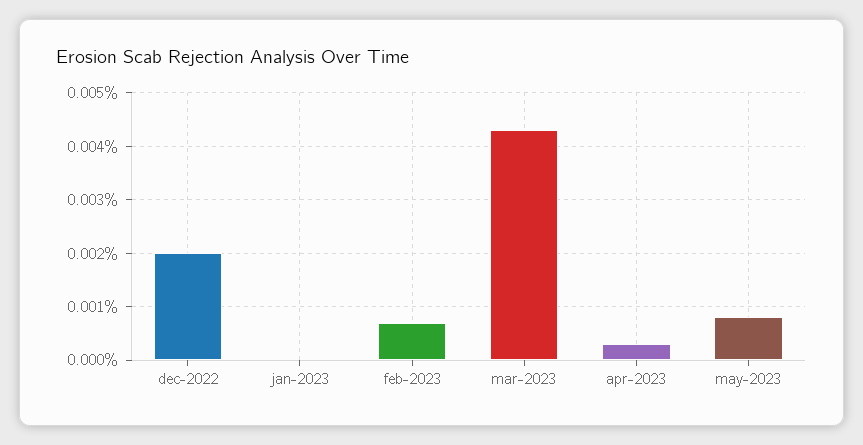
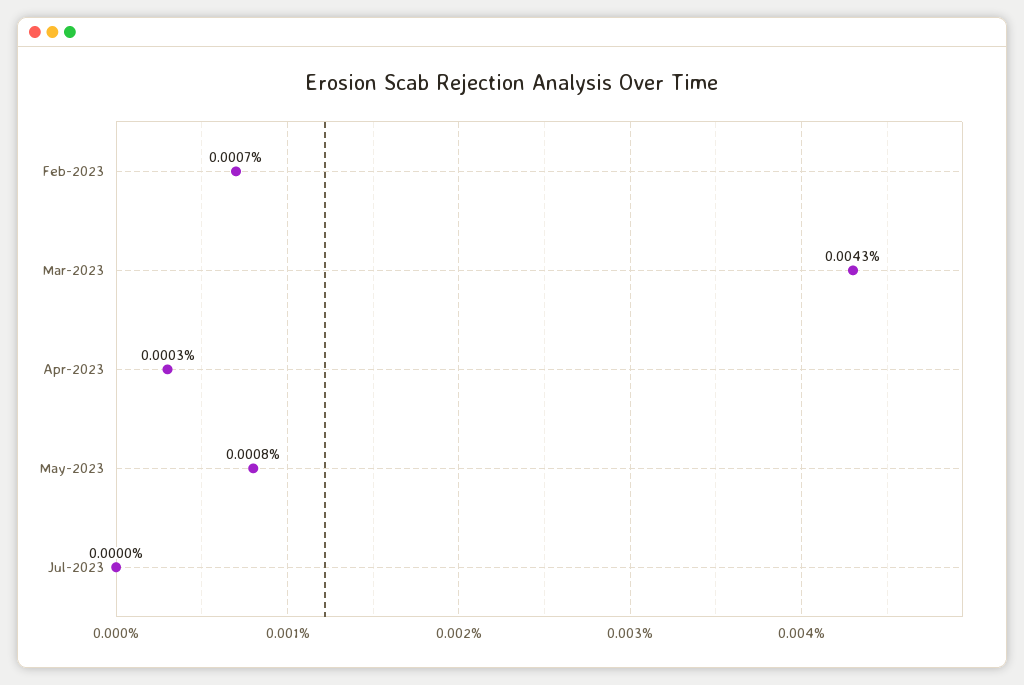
dec-2022: 0.002 -> none
jan-2023: 0 -> none
Jul-2023: none -> 0

